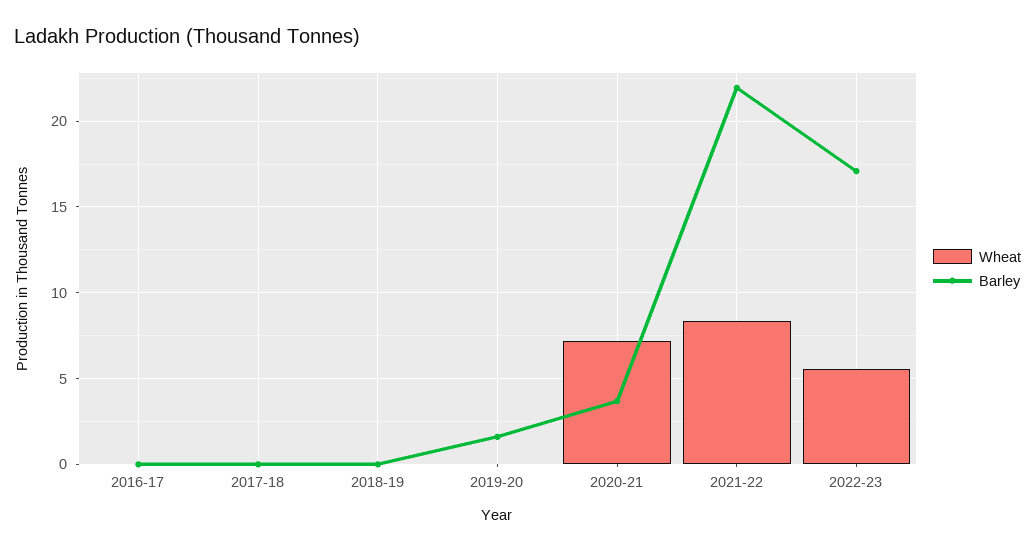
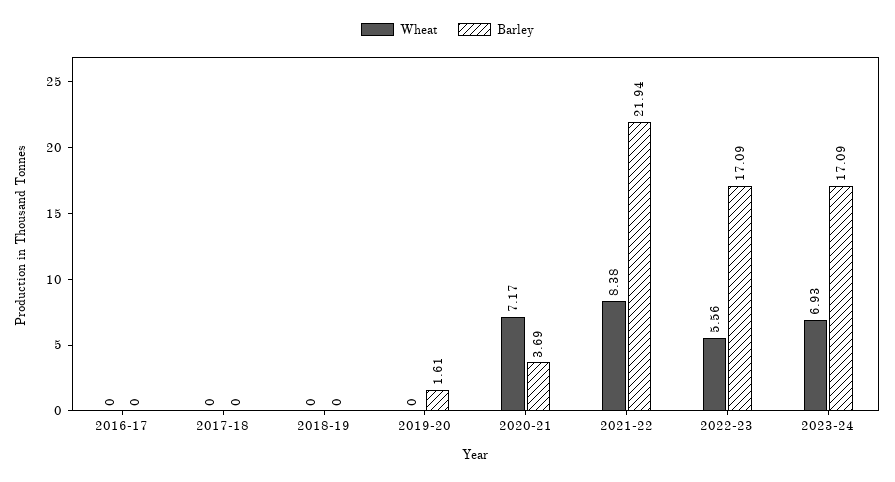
Wheat, 2023-24: none -> 6.93
Barley, 2023-24: none -> 17.09

